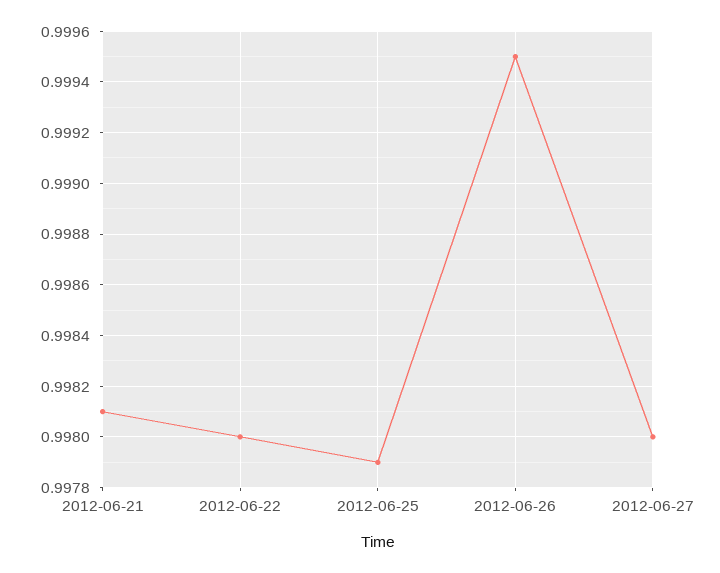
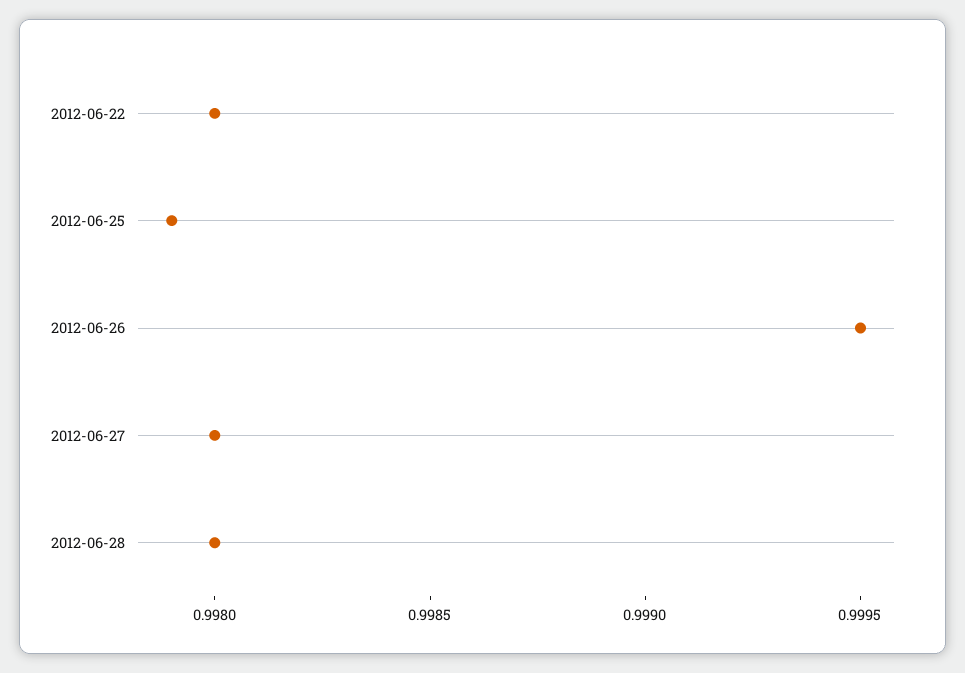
2012-06-21: 0.9981 -> none
2012-06-28: none -> 0.998

